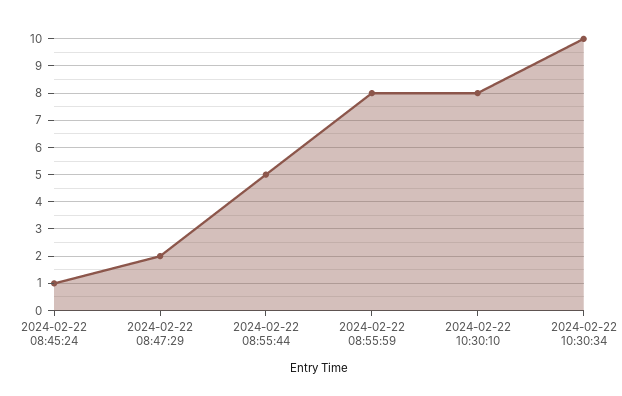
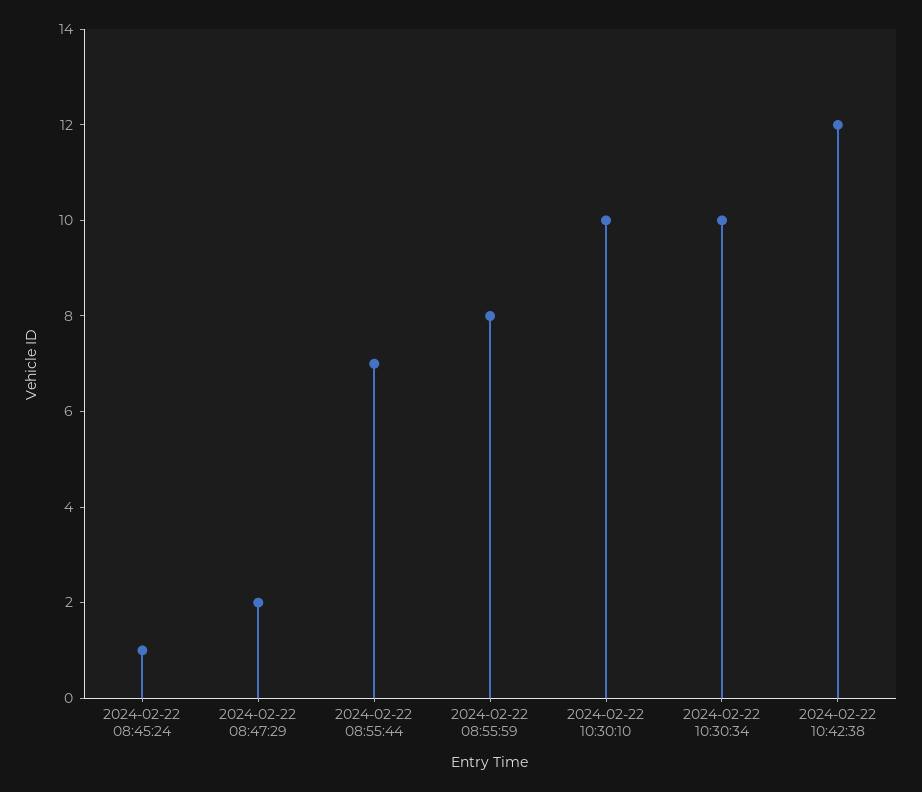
2024-02-22 08:55:44: 5 -> 7
2024-02-22 10:30:10: 8 -> 10
2024-02-22 10:42:38: none -> 12

